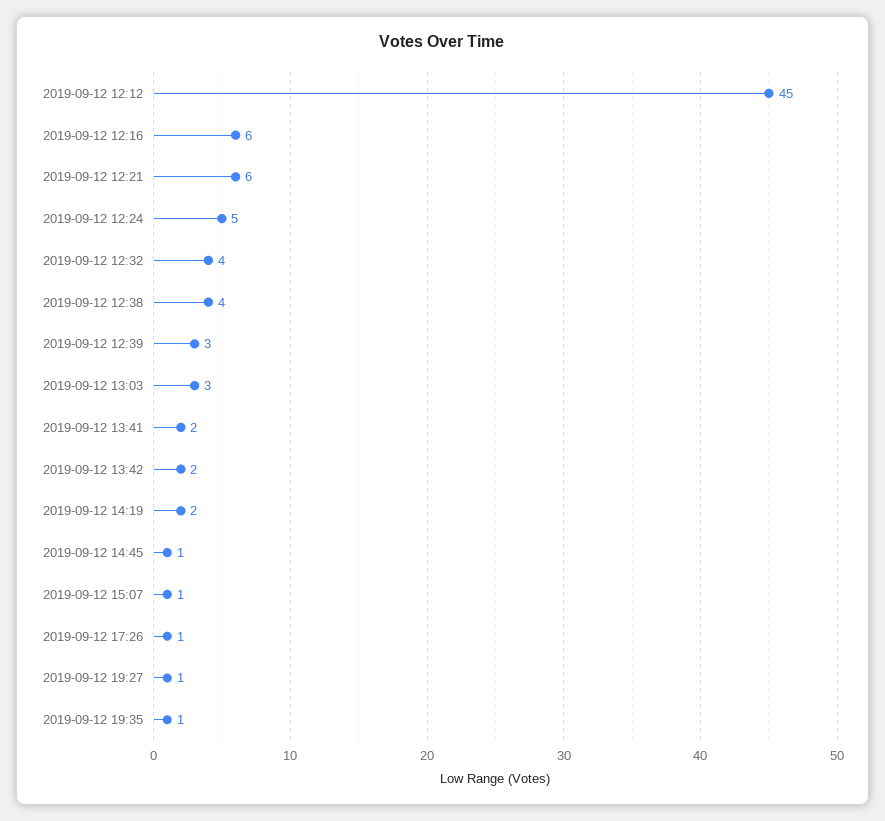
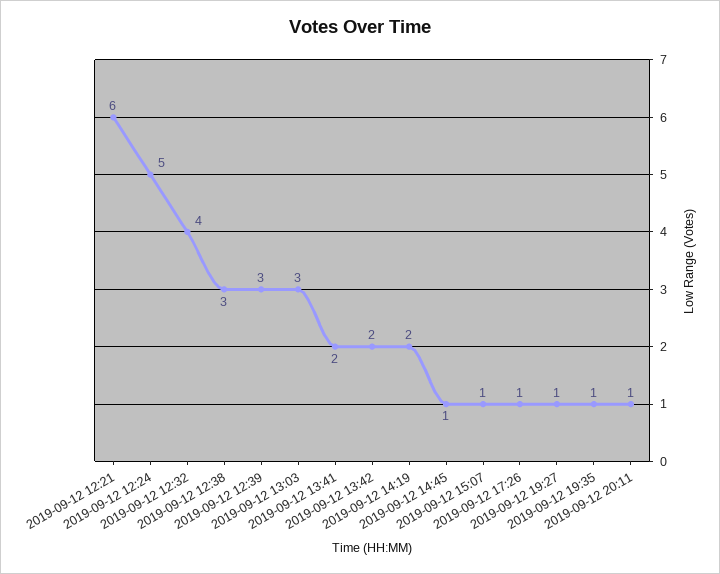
2019-09-12 12:12: 45 -> none
2019-09-12 12:16: 6 -> none
2019-09-12 12:38: 4 -> 3
2019-09-12 20:11: none -> 1

